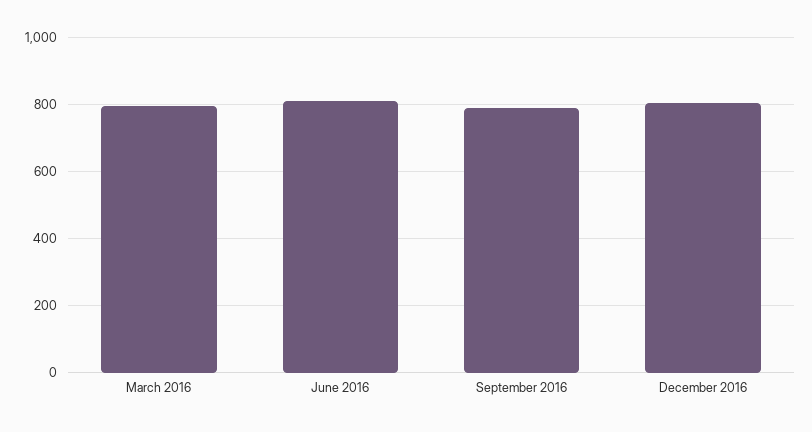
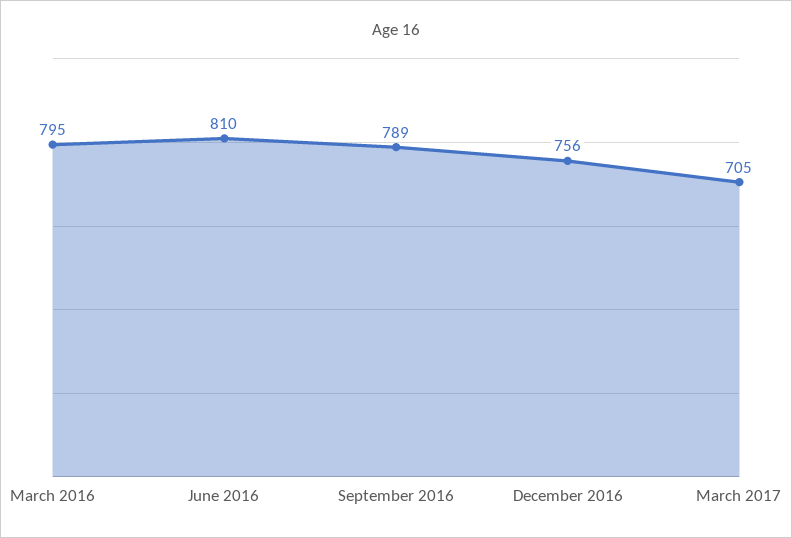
December 2016: 800 -> 756
March 2017: none -> 705

